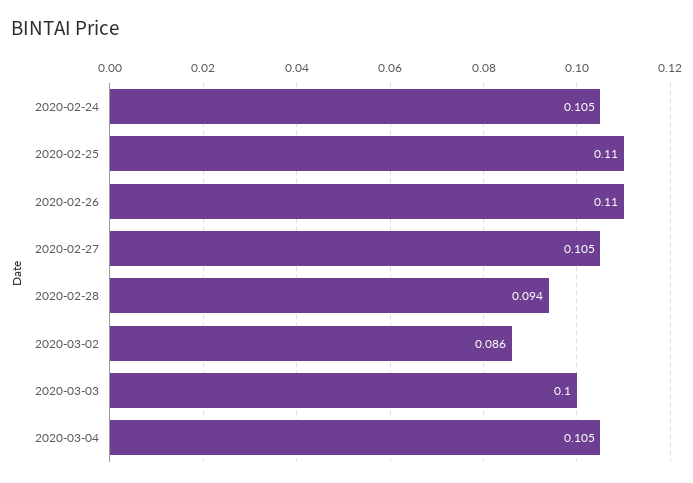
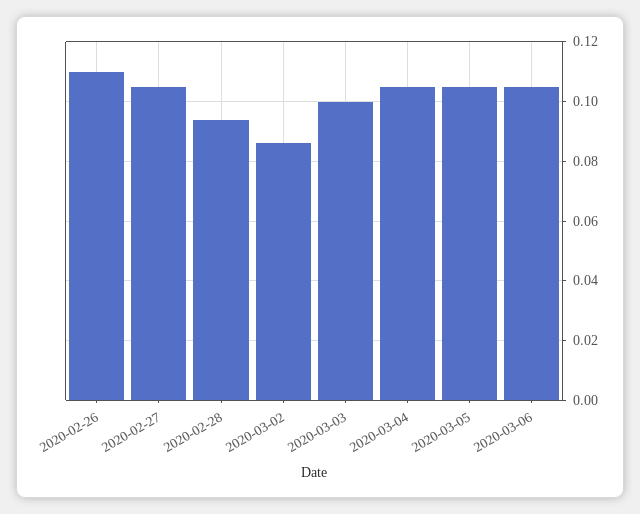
2020-02-24: 0.105 -> none
2020-02-25: 0.11 -> none
2020-03-05: none -> 0.105
2020-03-06: none -> 0.105

